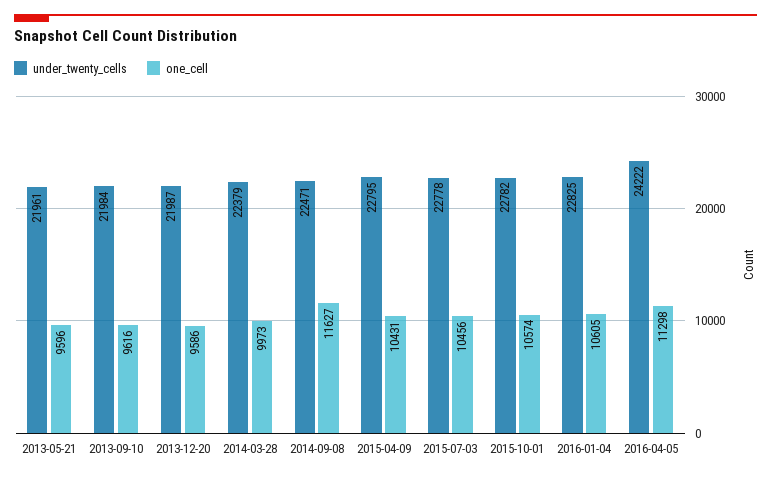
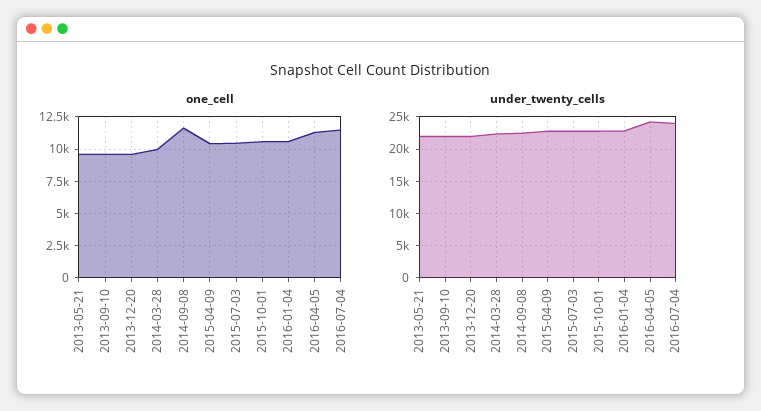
one_cell, 2016-07-04: none -> 11500
under_twenty_cells, 2016-07-04: none -> 24000

